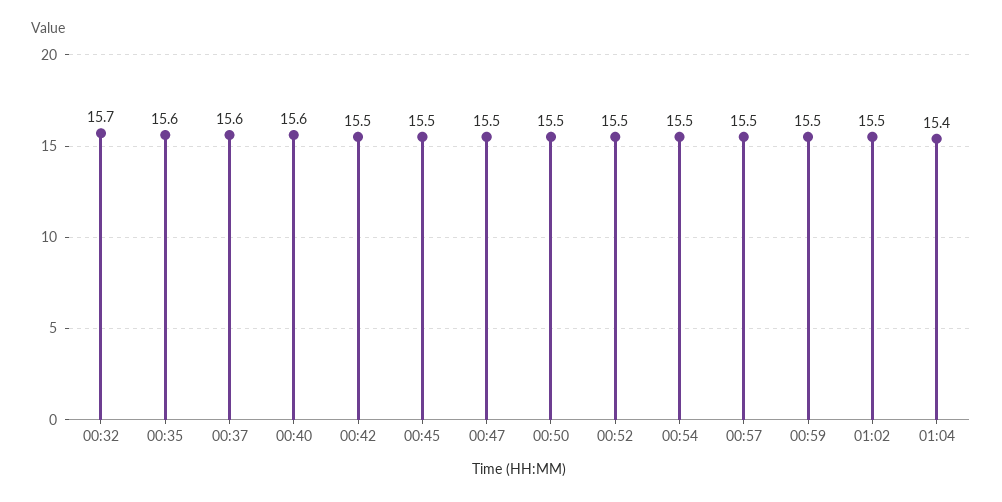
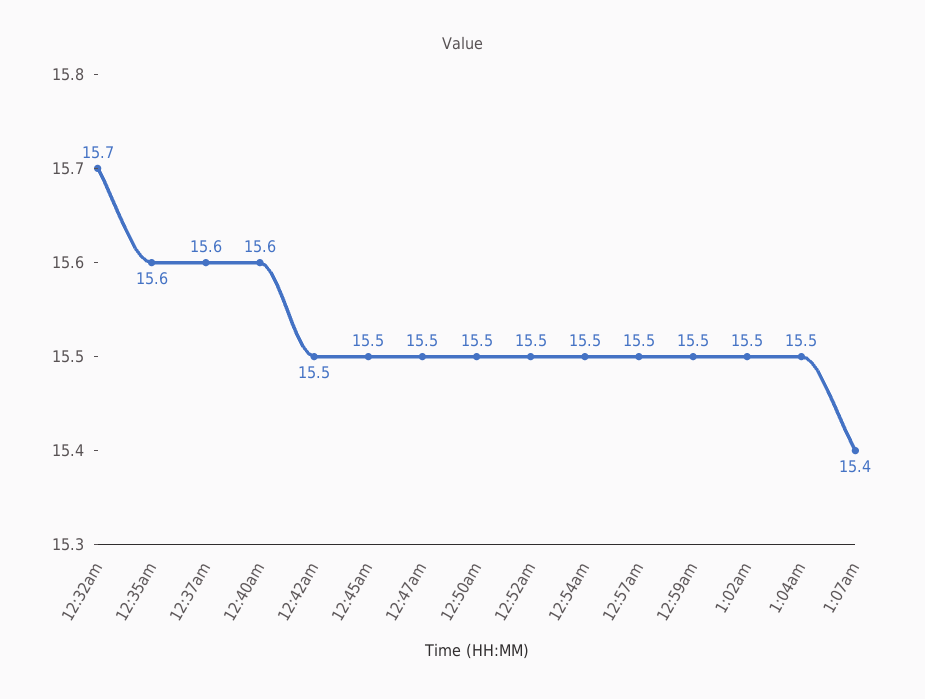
01:04: 15.4 -> 15.5
1:07am: none -> 15.4

